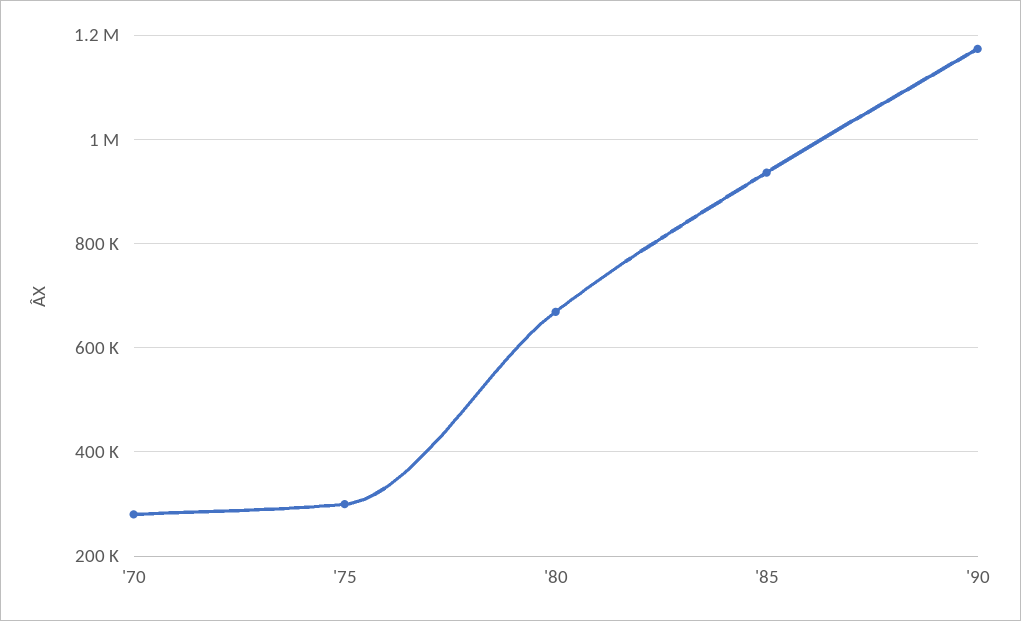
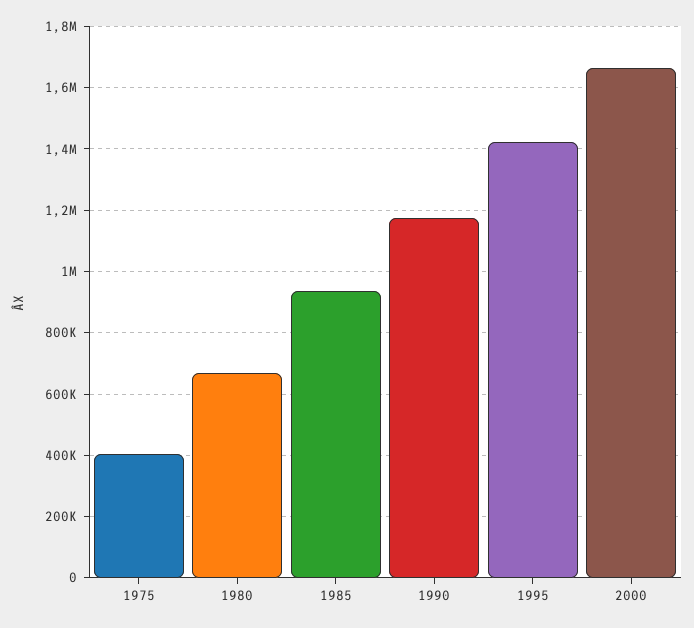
'70: 280000 -> none
'75: 300000 -> 400000
1995: none -> 1420000
2000: none -> 1660000

